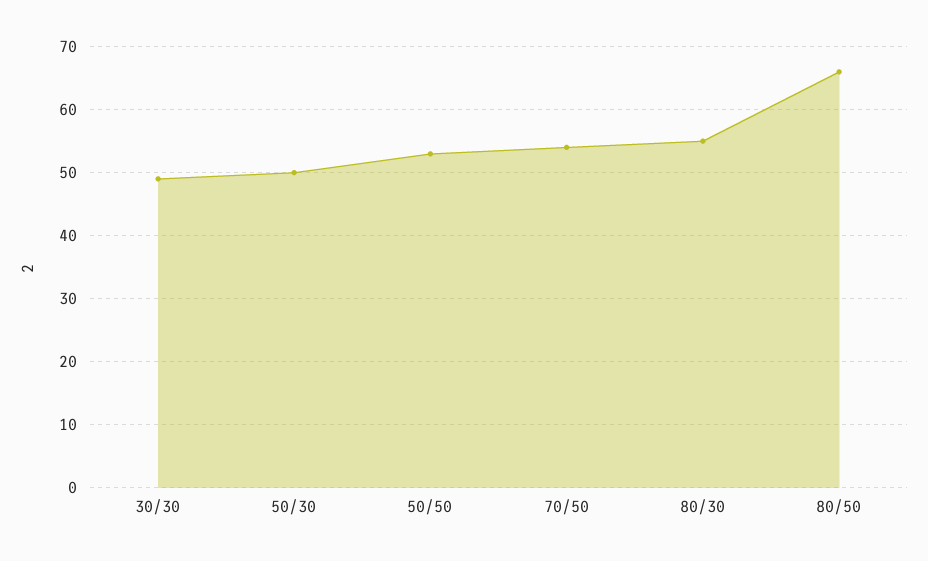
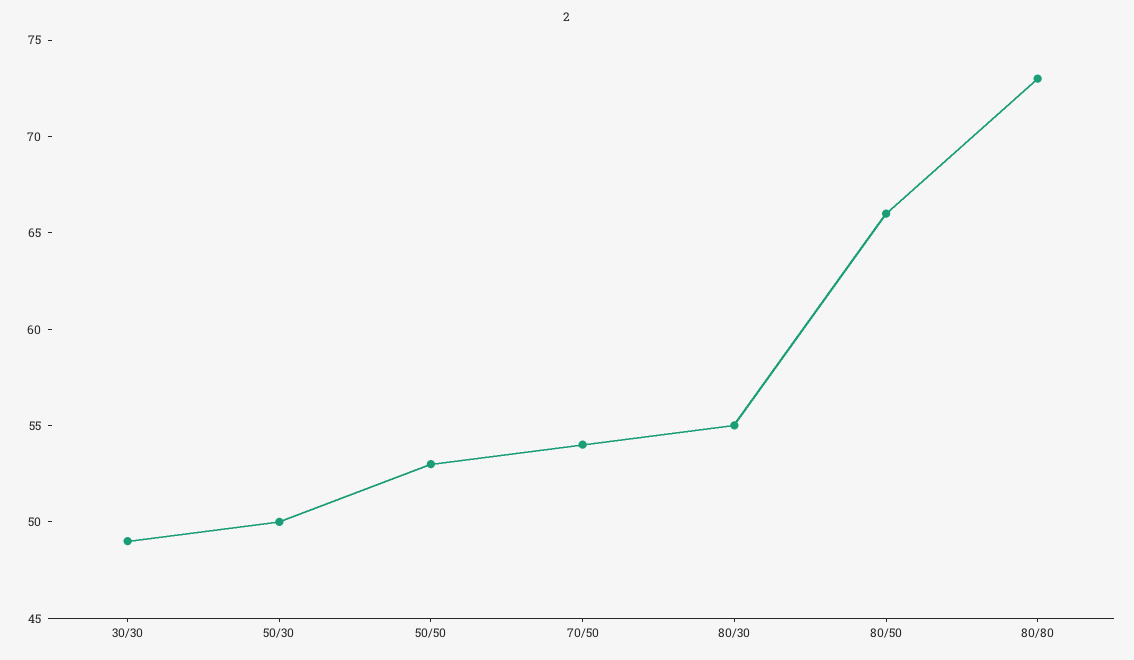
80/80: none -> 73

